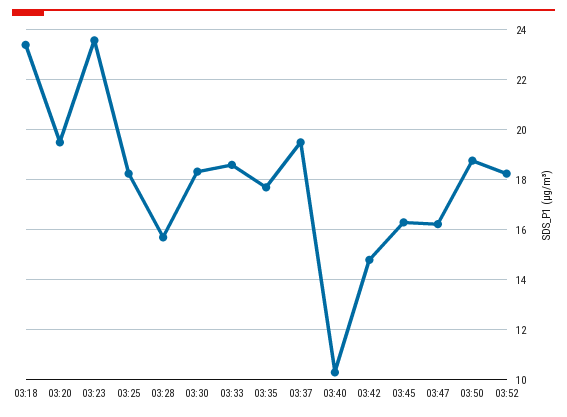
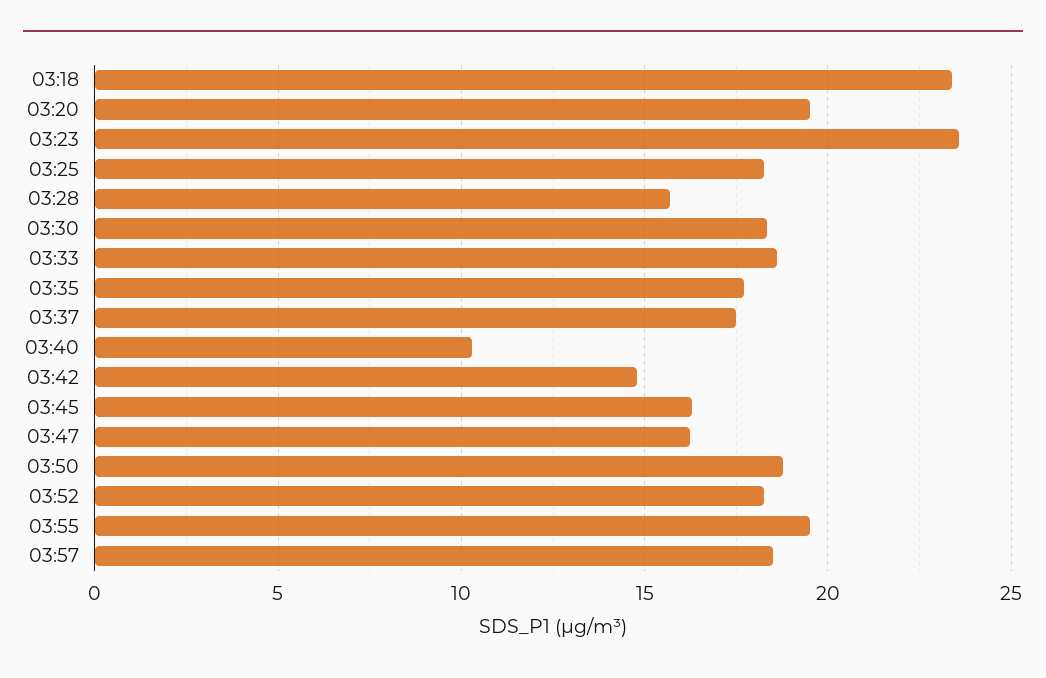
03:37: 19.5 -> 17.5
03:55: none -> 19.5
03:57: none -> 18.5

